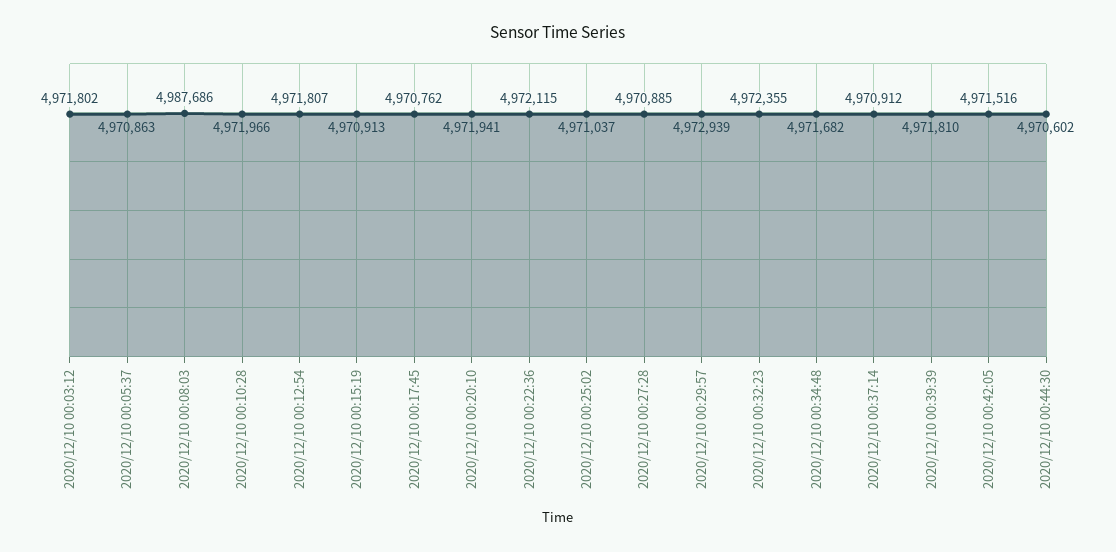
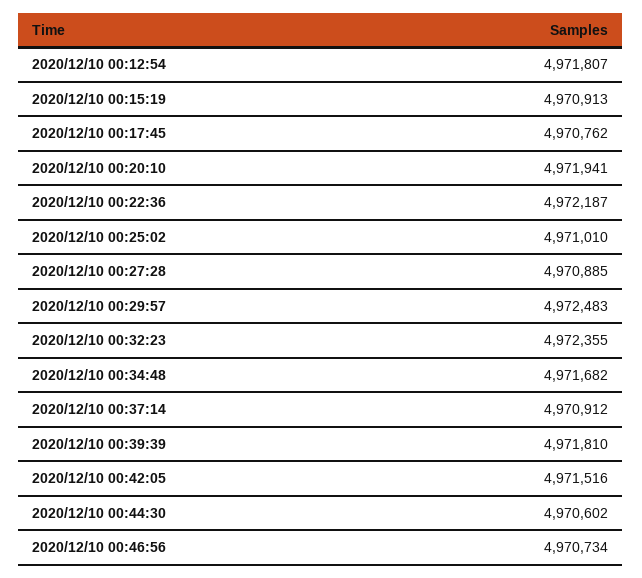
2020/12/10 00:03:12: 4971802 -> none
2020/12/10 00:05:37: 4970863 -> none
2020/12/10 00:08:03: 4987686 -> none
2020/12/10 00:10:28: 4971966 -> none
2020/12/10 00:22:36: 4972115 -> 4972187
2020/12/10 00:25:02: 4971037 -> 4971010
2020/12/10 00:29:57: 4972939 -> 4972483
2020/12/10 00:46:56: none -> 4970734

